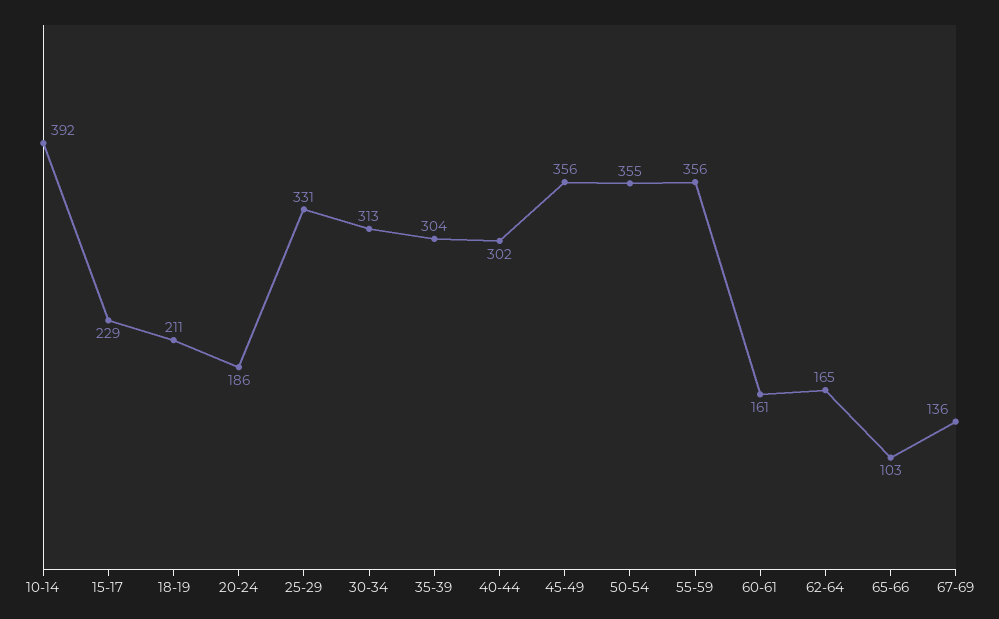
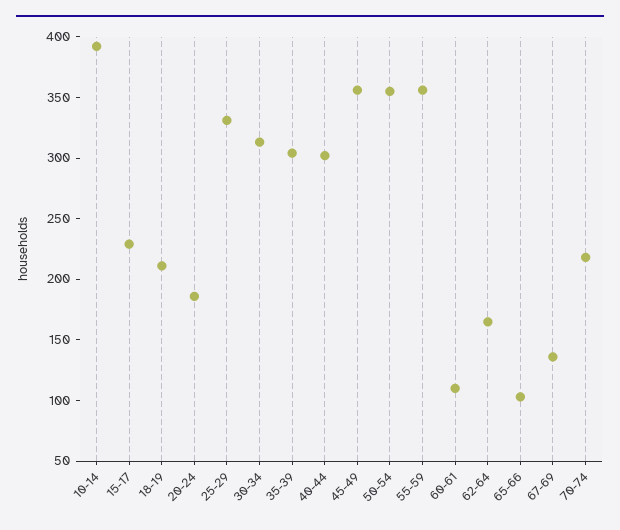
60-61: 161 -> 110
70-74: none -> 220

